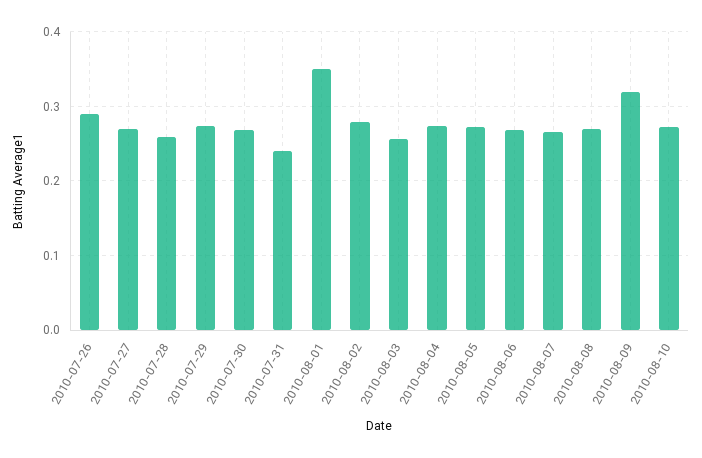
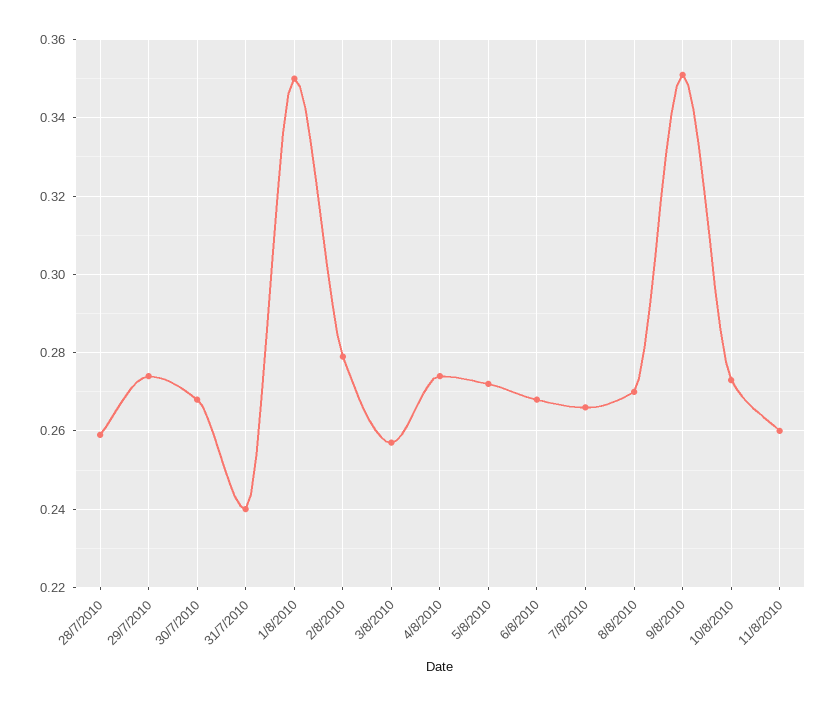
2010-07-26: 0.29 -> none
2010-07-27: 0.27 -> none
2010-08-09: 0.32 -> 0.35
11/8/2010: none -> 0.26

